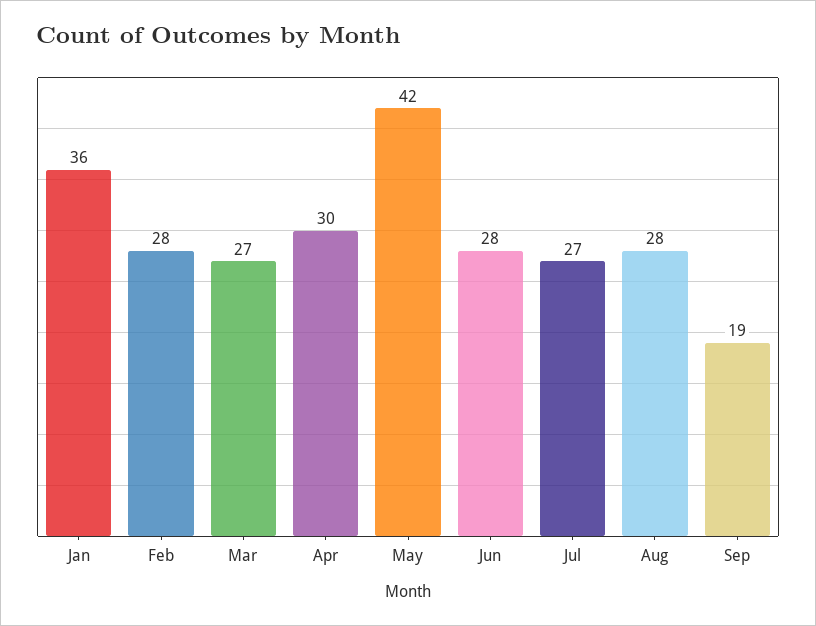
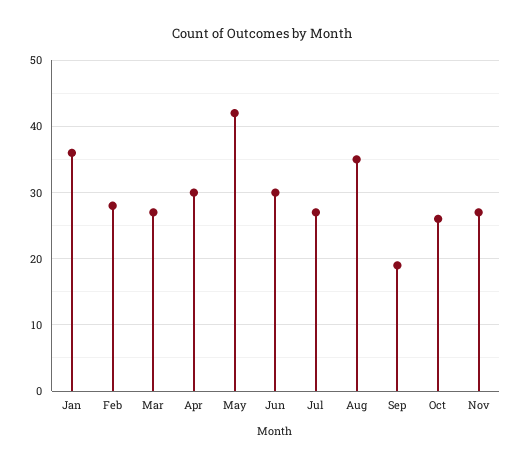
Jun: 28 -> 30
Aug: 28 -> 35
Oct: none -> 26
Nov: none -> 27

